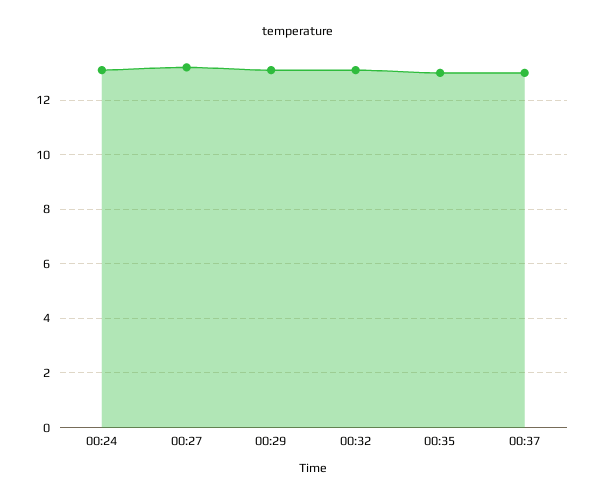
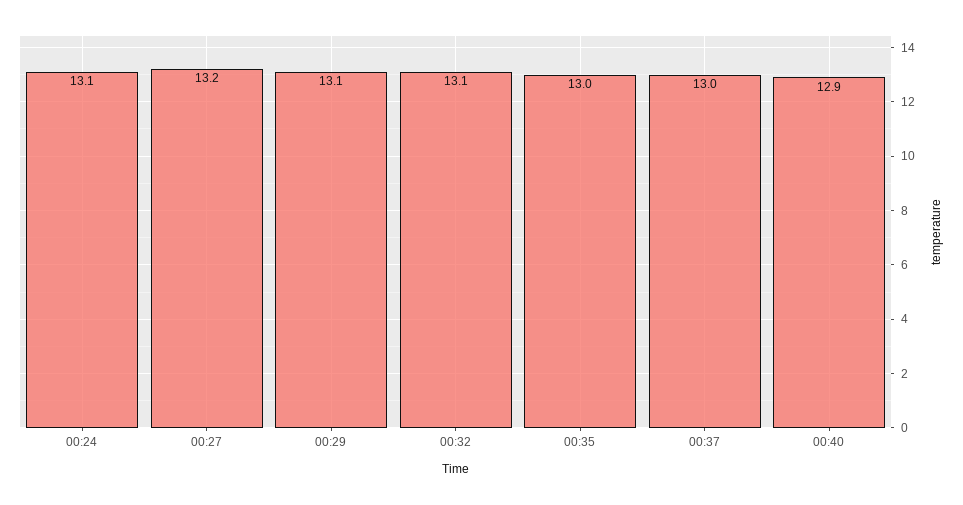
00:40: none -> 12.9

